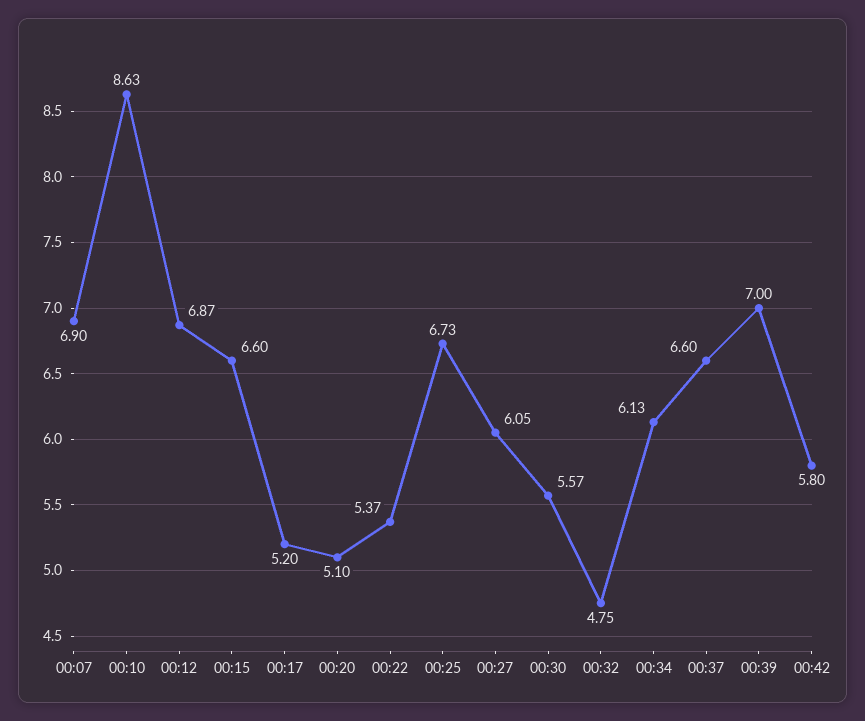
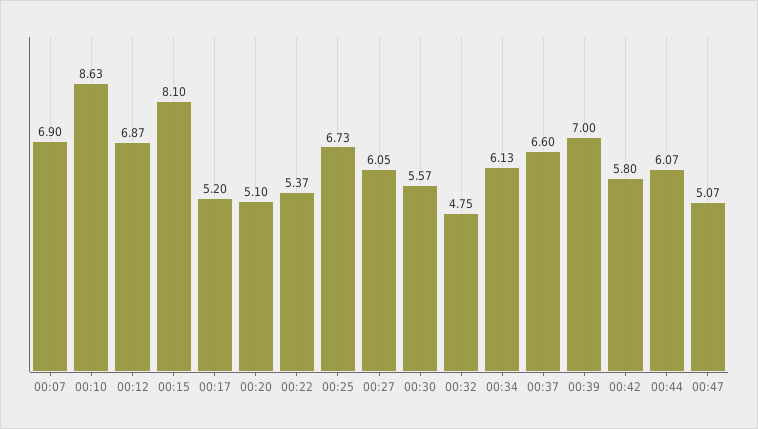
00:15: 6.6 -> 8.1
00:44: none -> 6.07
00:47: none -> 5.07

